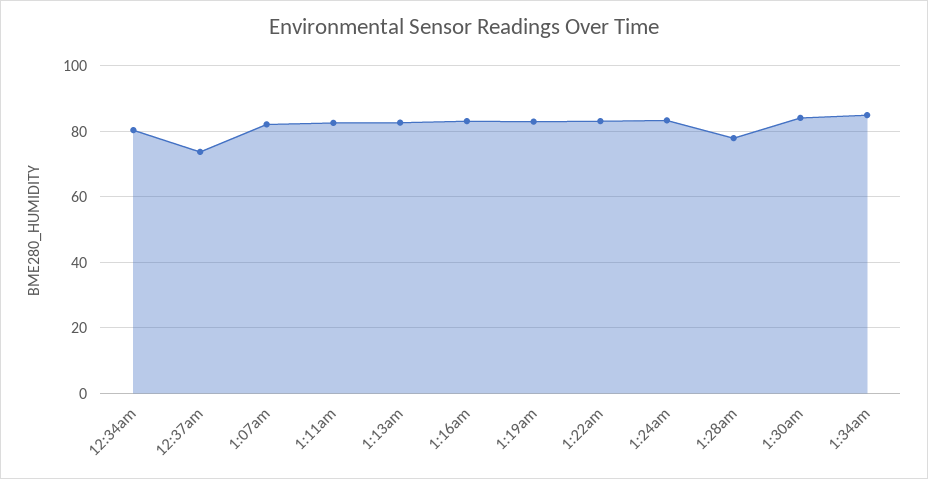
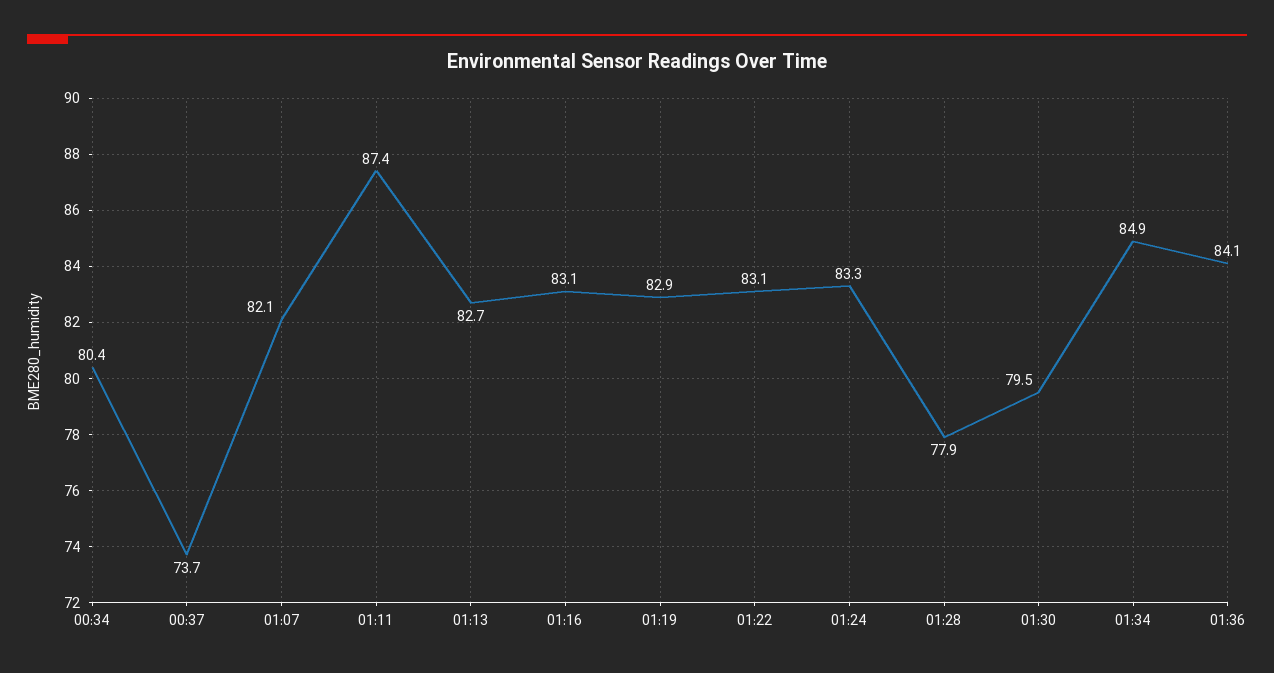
1:11am: 82 -> 87.4
1:30am: 84 -> 79.5
01:36: none -> 84.1

